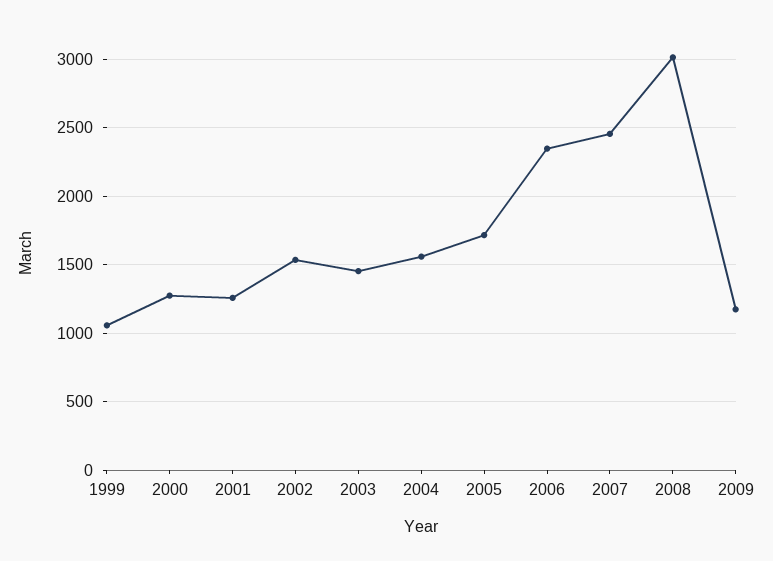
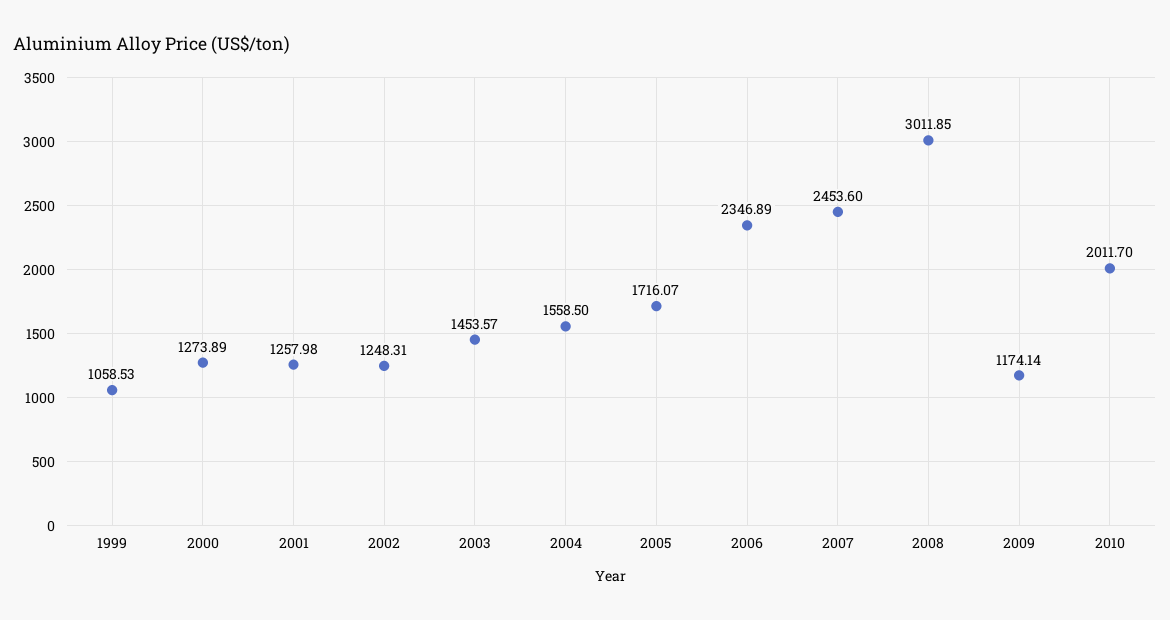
2002: 1550 -> 1248.31
2010: none -> 2011.7

